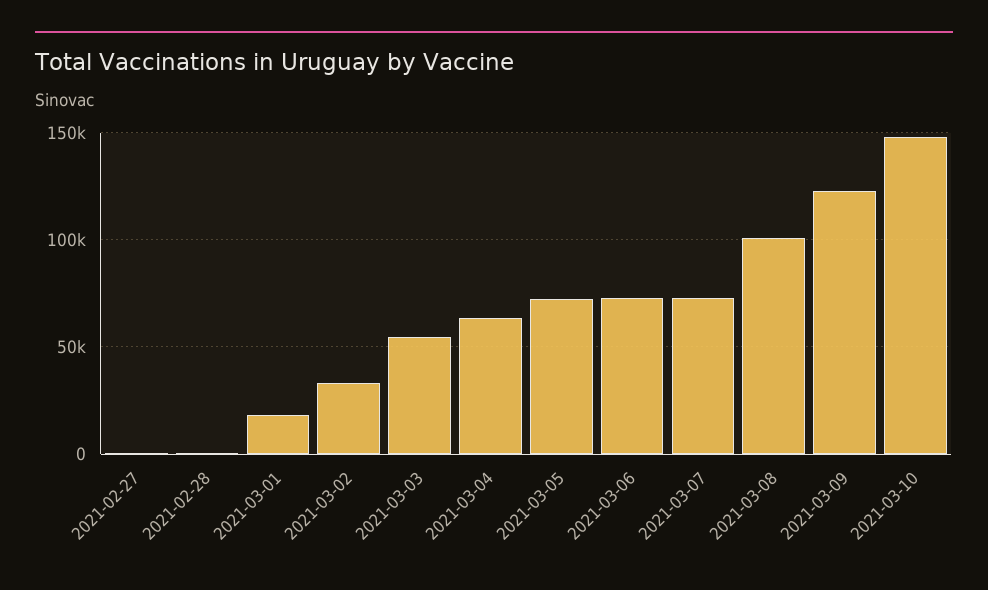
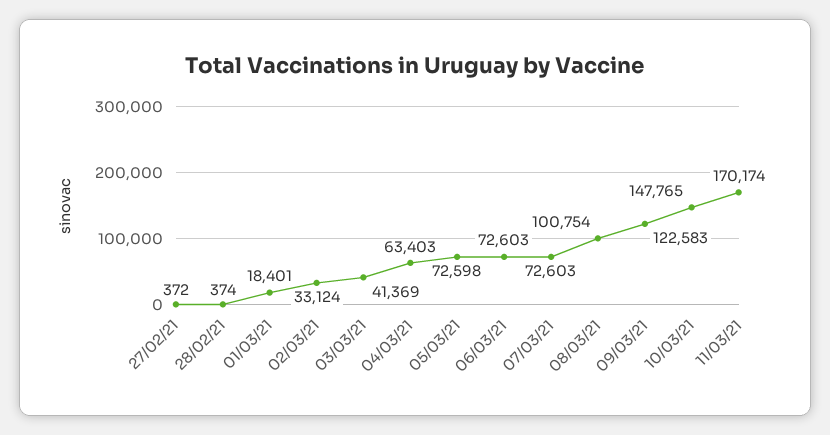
2021-03-03: 55000 -> 41369
11/03/21: none -> 170174

